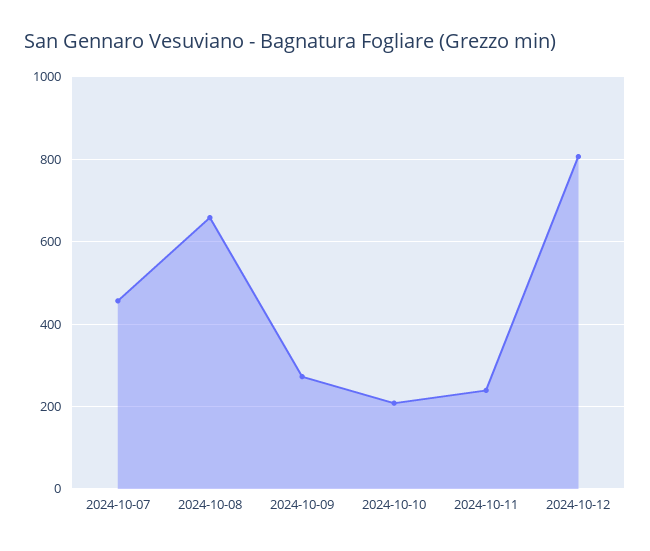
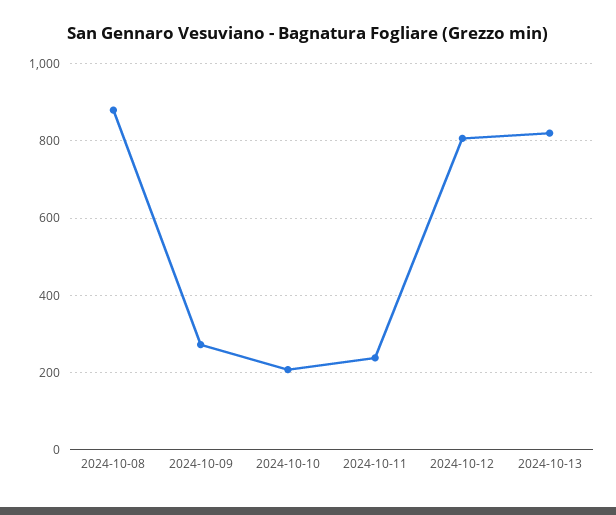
2024-10-07: 460 -> none
2024-10-08: 660 -> 880
2024-10-13: none -> 820

